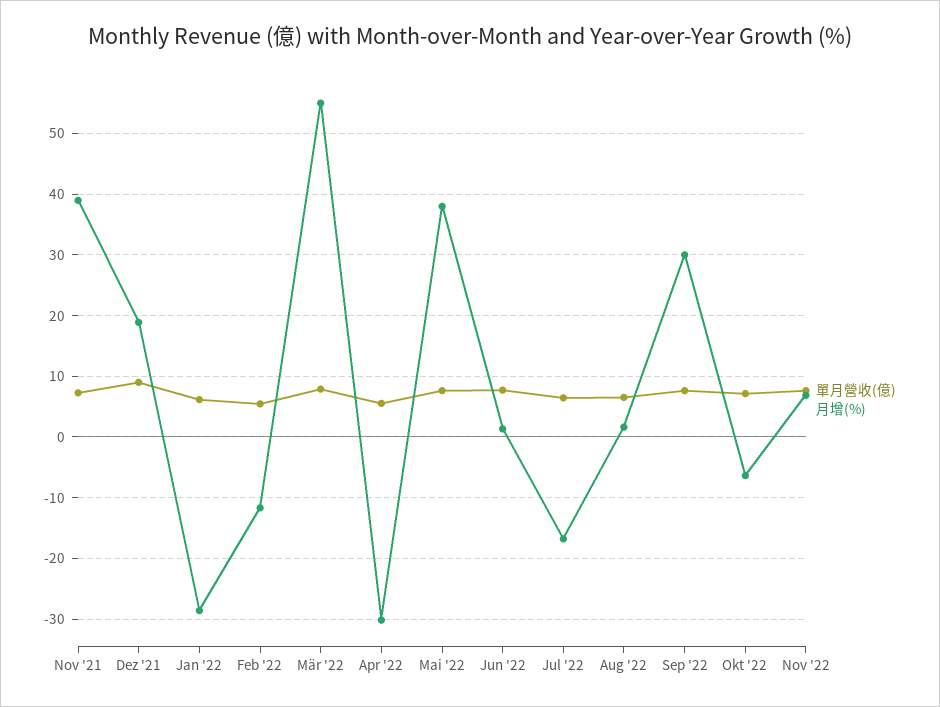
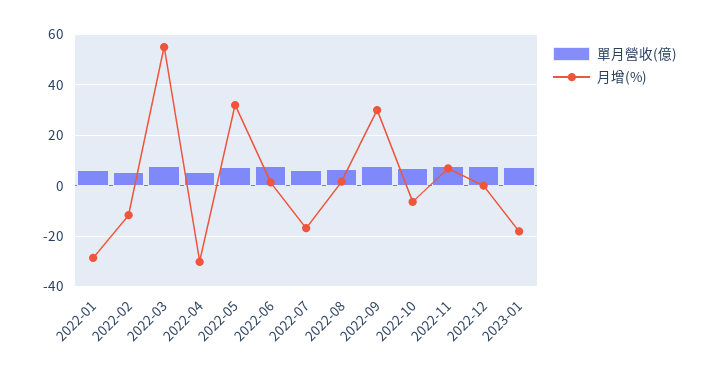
單月營收(億), Nov '21: 7 -> none
月增(%), Nov '21: 39 -> none
單月營收(億), Dez '21: 9 -> none
月增(%), Dez '21: 19 -> none
月增(%), Mai '22: 38 -> 32.5
單月營收(億), 2022-12: none -> 7.5
月增(%), 2022-12: none -> 0
單月營收(億), 2023-01: none -> 7.5
月增(%), 2023-01: none -> -17.5

